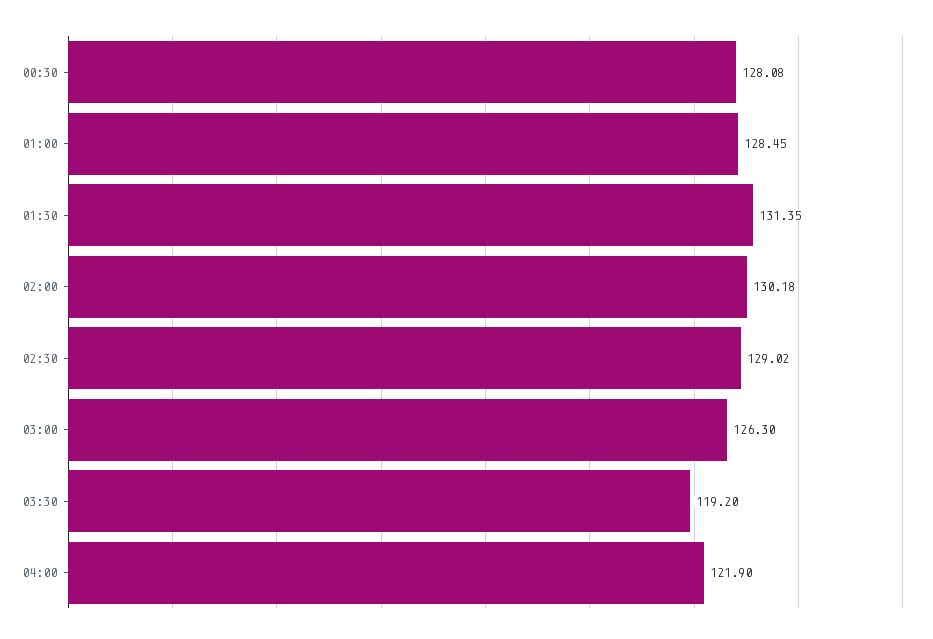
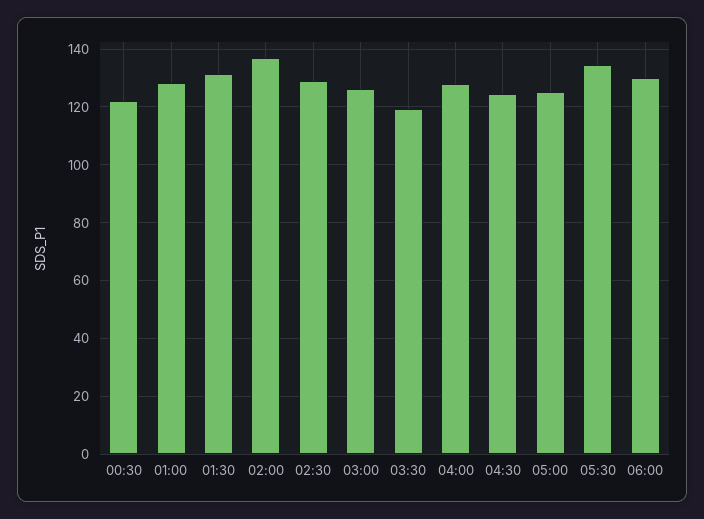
00:30: 128.08 -> 122.5
02:00: 130.18 -> 137.5
04:00: 121.9 -> 127.5
04:30: none -> 125
05:00: none -> 125
05:30: none -> 135
06:00: none -> 130

